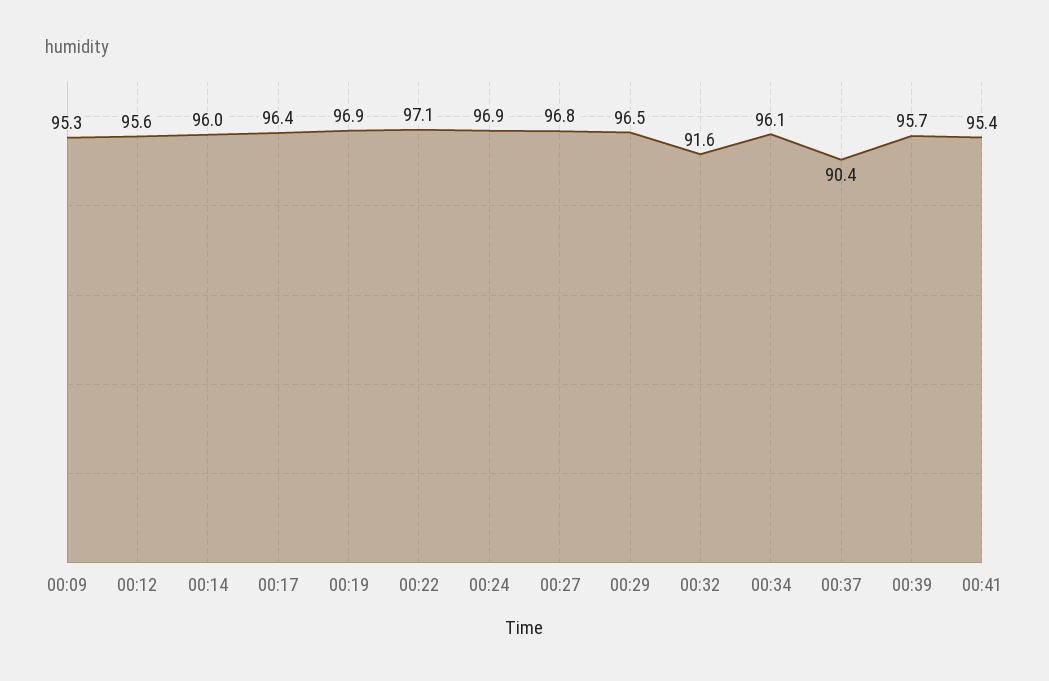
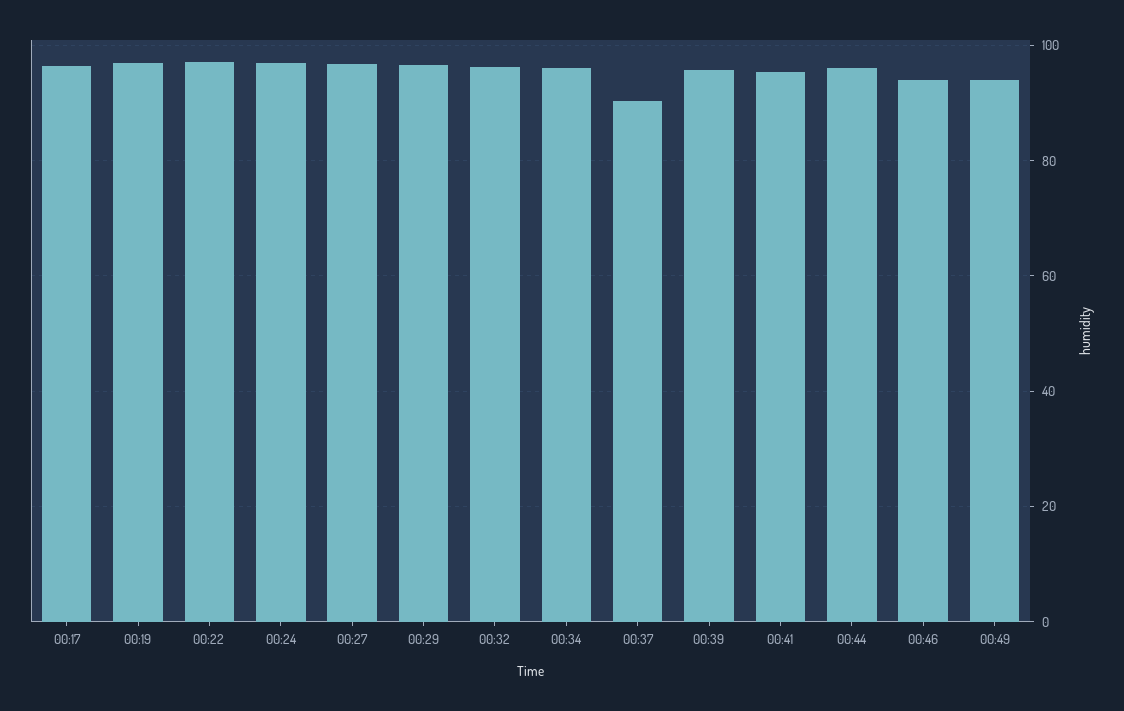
00:09: 95.3 -> none
00:12: 95.6 -> none
00:14: 96 -> none
00:32: 91.6 -> 96
00:44: none -> 96
00:46: none -> 94
00:49: none -> 94

